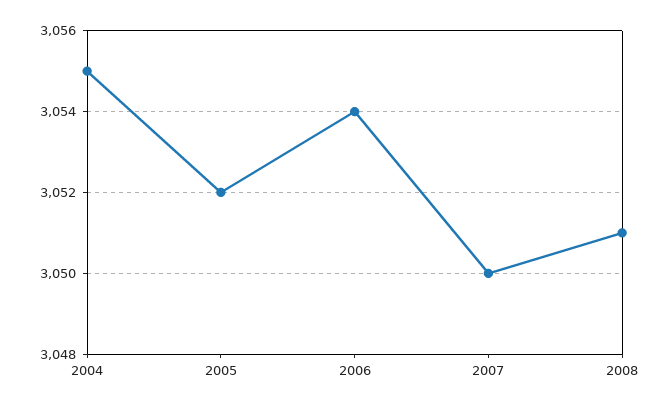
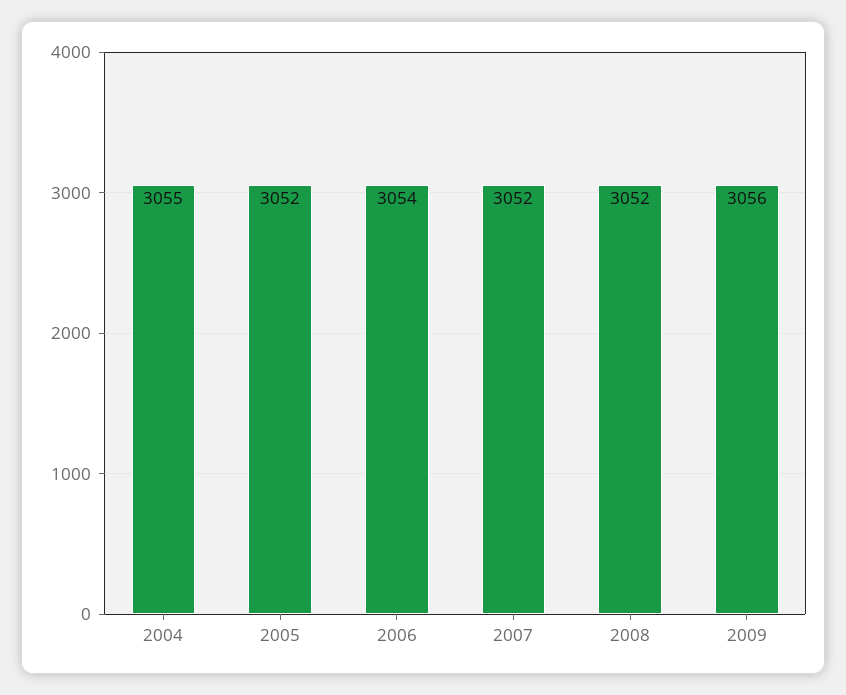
2007: 3050 -> 3052
2008: 3051 -> 3052
2009: none -> 3056

